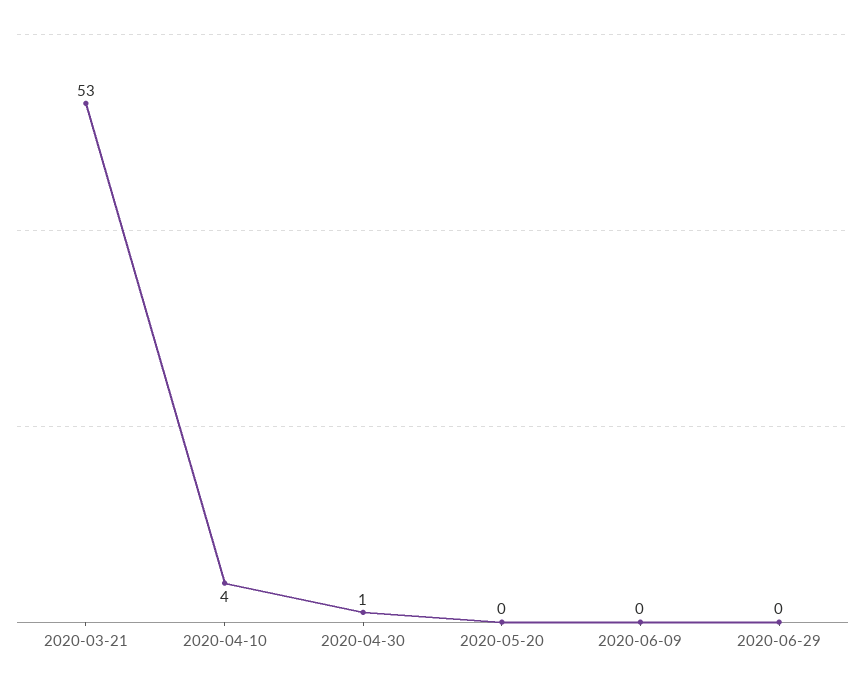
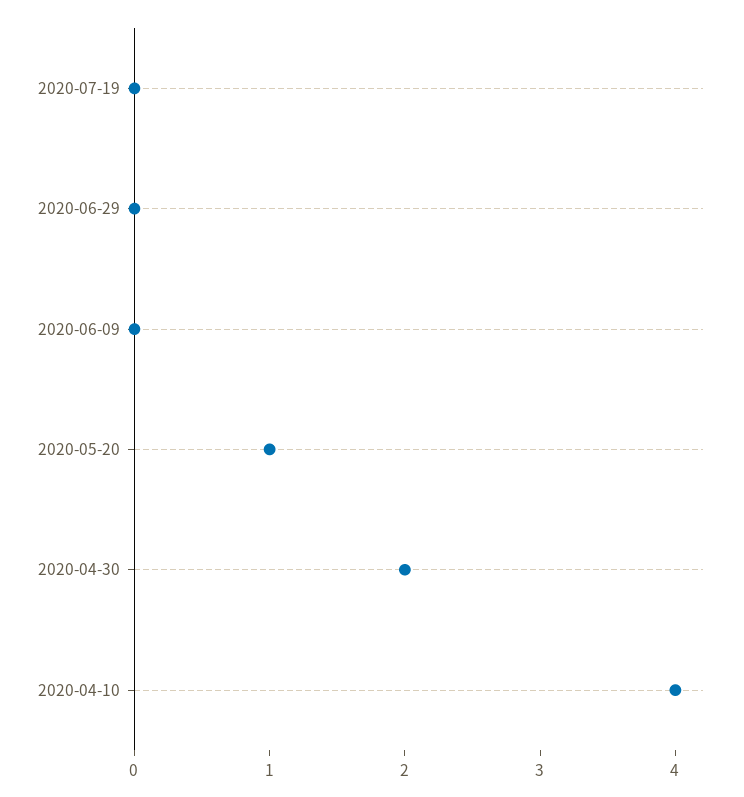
2020-03-21: 53 -> none
2020-04-30: 1 -> 2
2020-05-20: 0 -> 1
2020-07-19: none -> 0

